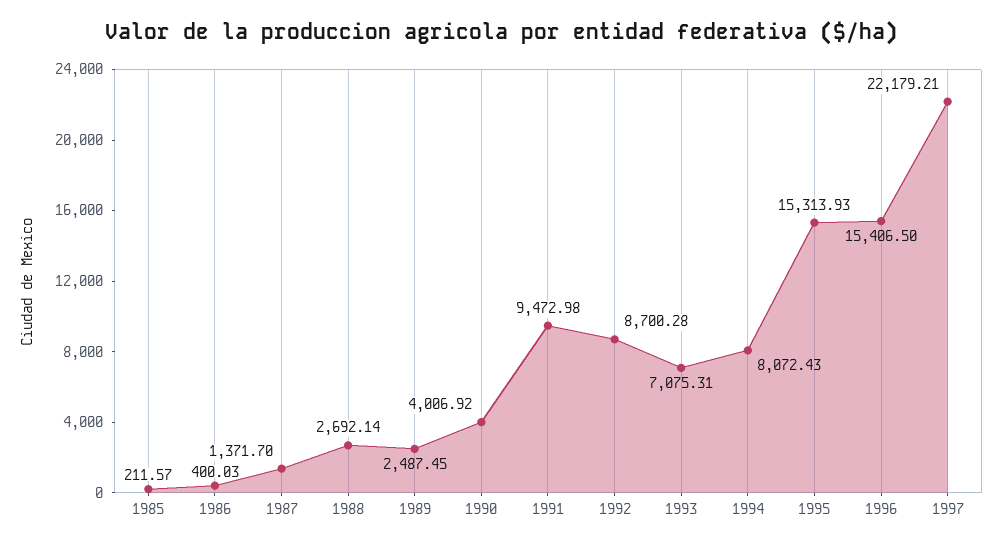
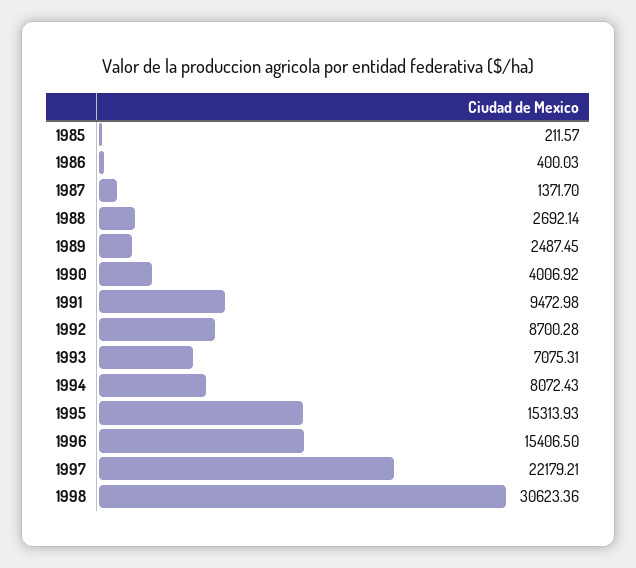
1998: none -> 30623.36

